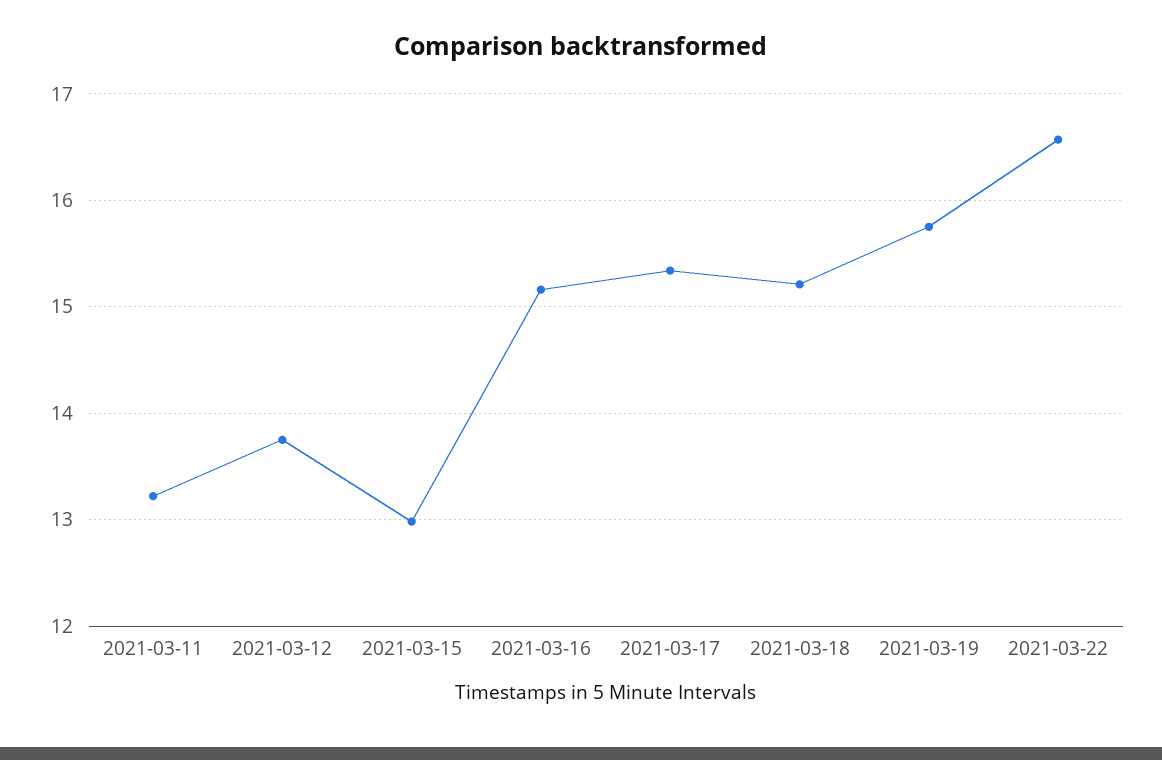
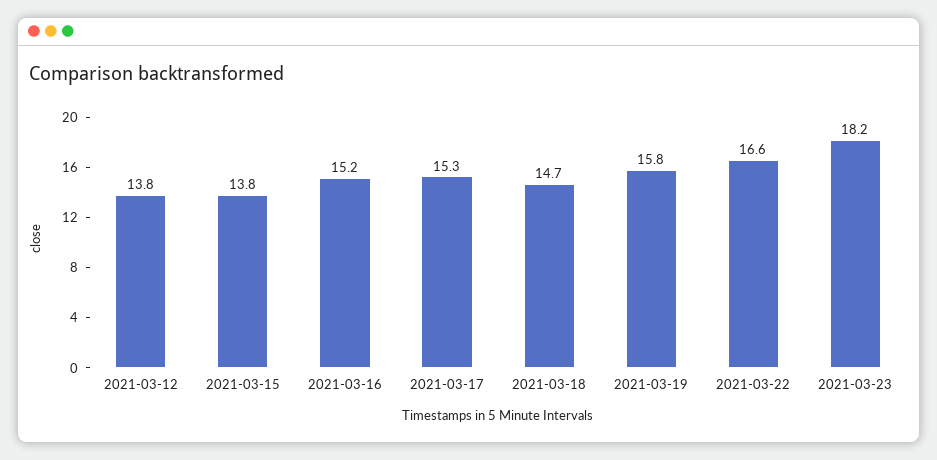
2021-03-11: 13.2 -> none
2021-03-15: 13 -> 13.8
2021-03-18: 15.2 -> 14.7
2021-03-23: none -> 18.2

